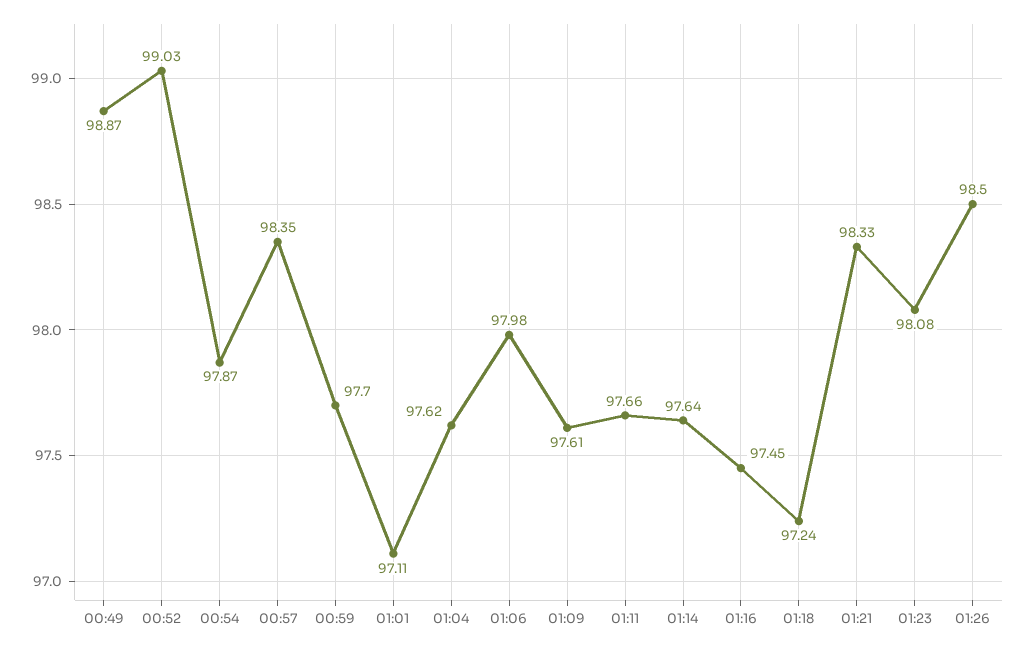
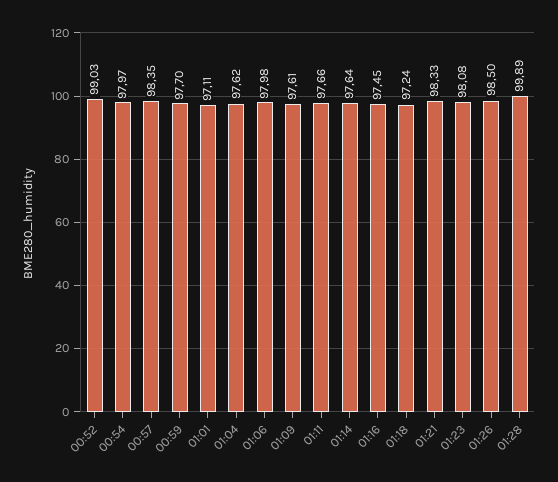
00:49: 98.87 -> none
00:54: 97.87 -> 97.97
01:28: none -> 99.89

